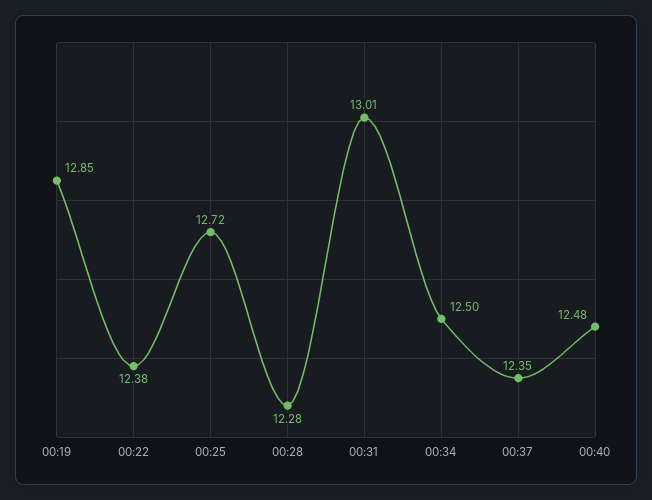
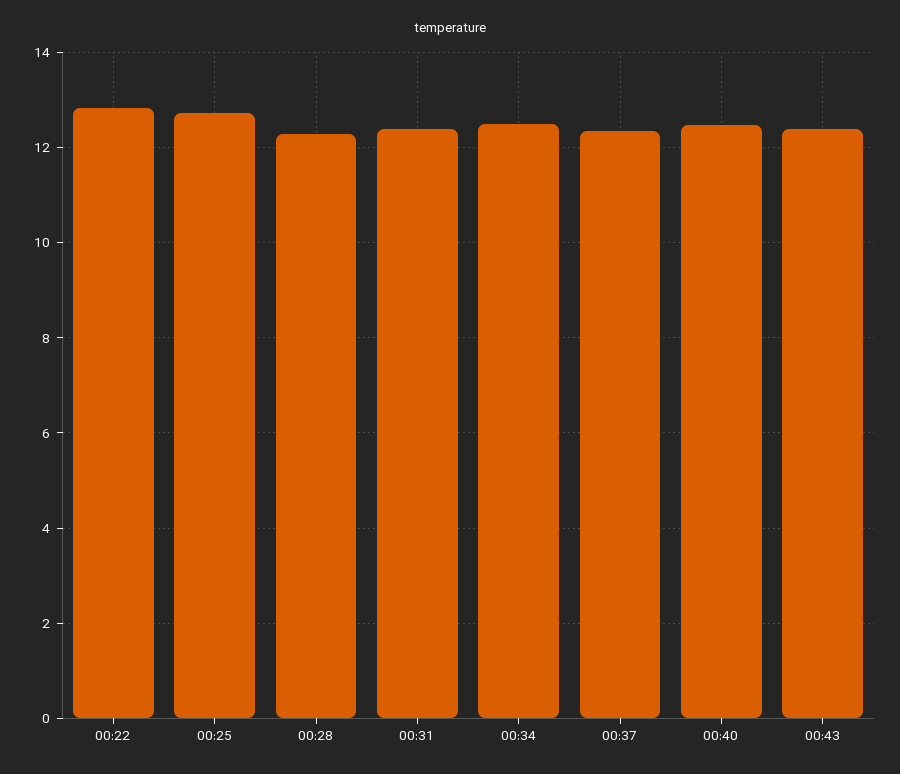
00:19: 12.85 -> none
00:22: 12.38 -> 12.8
00:31: 13.01 -> 12.4
00:43: none -> 12.4

